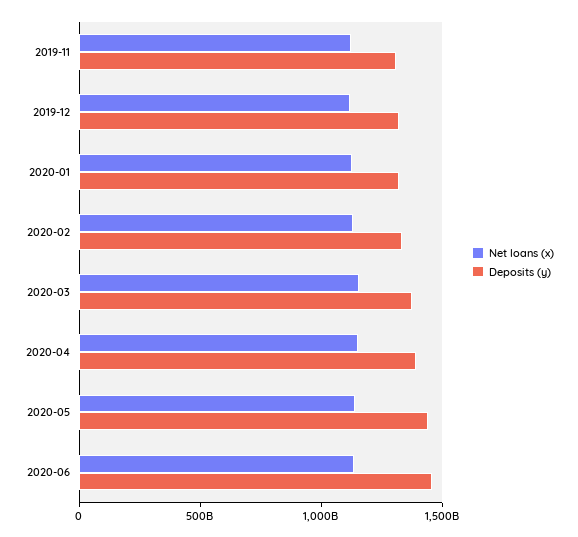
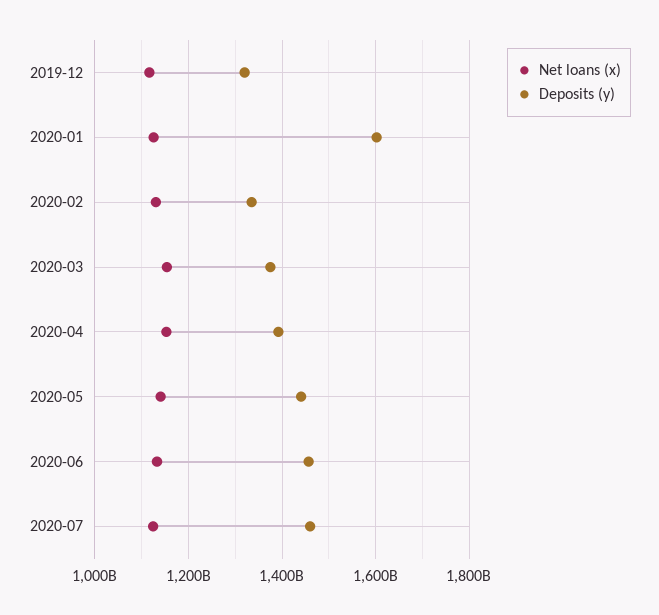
Net loans (x), 2019-11: 1100000000000 -> none
Deposits (y), 2019-11: 1300000000000 -> none
Deposits (y), 2020-01: 1300000000000 -> 1600000000000
Net loans (x), 2020-07: none -> 1120000000000
Deposits (y), 2020-07: none -> 1460000000000

